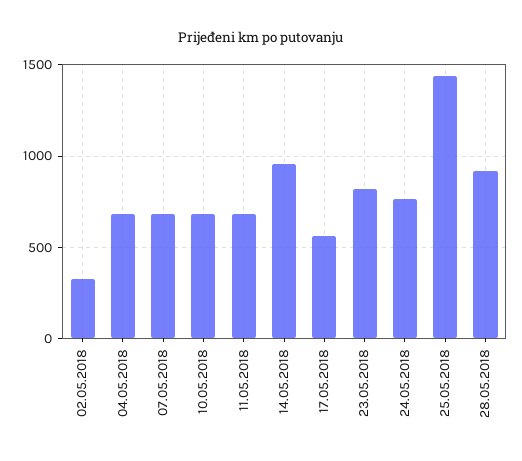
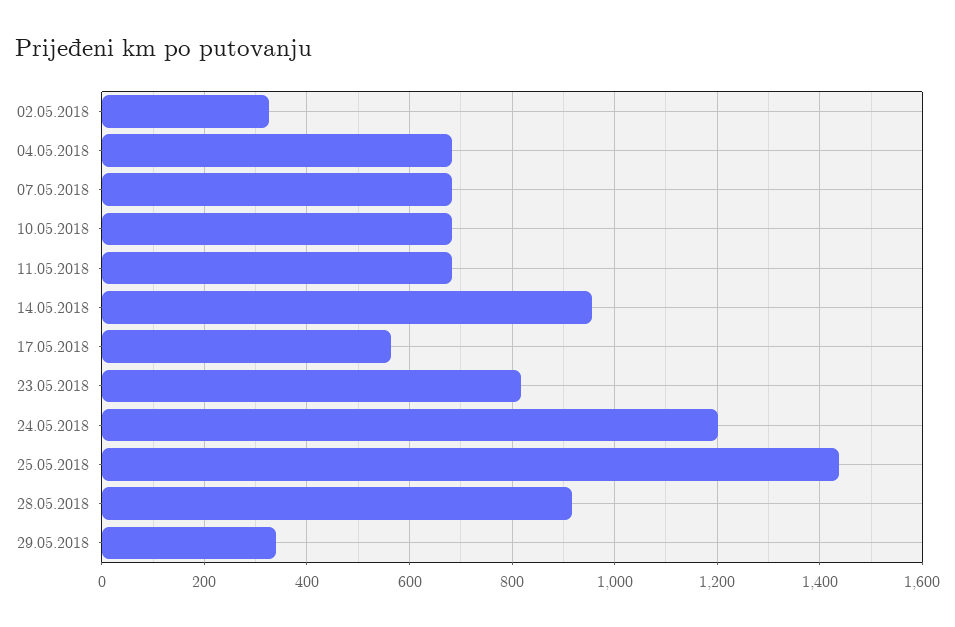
24.05.2018: 750 -> 1200
29.05.2018: none -> 340

